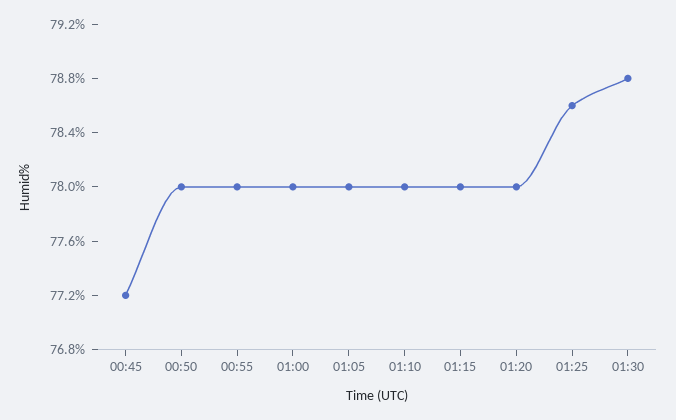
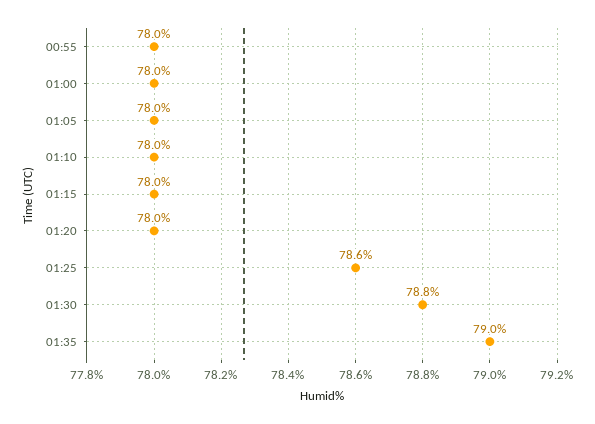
00:45: 77.2 -> none
00:50: 78 -> none
01:35: none -> 79

